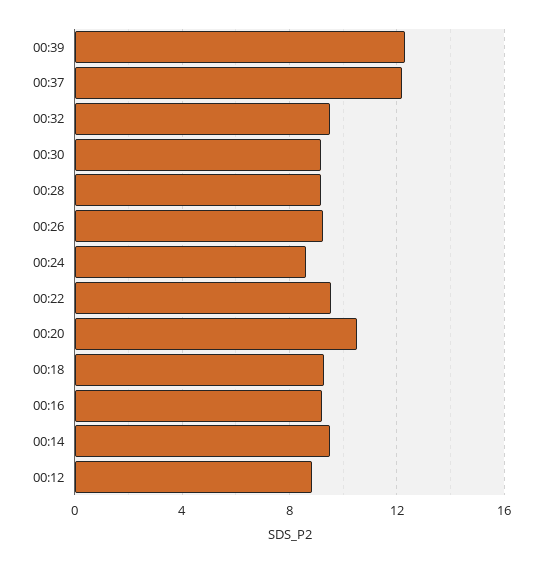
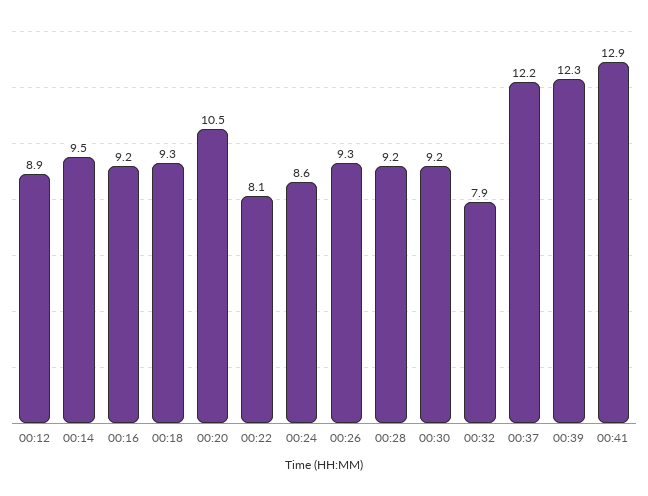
00:32: 9.5 -> 7.9
00:22: 9.5 -> 8.1
00:41: none -> 12.9

